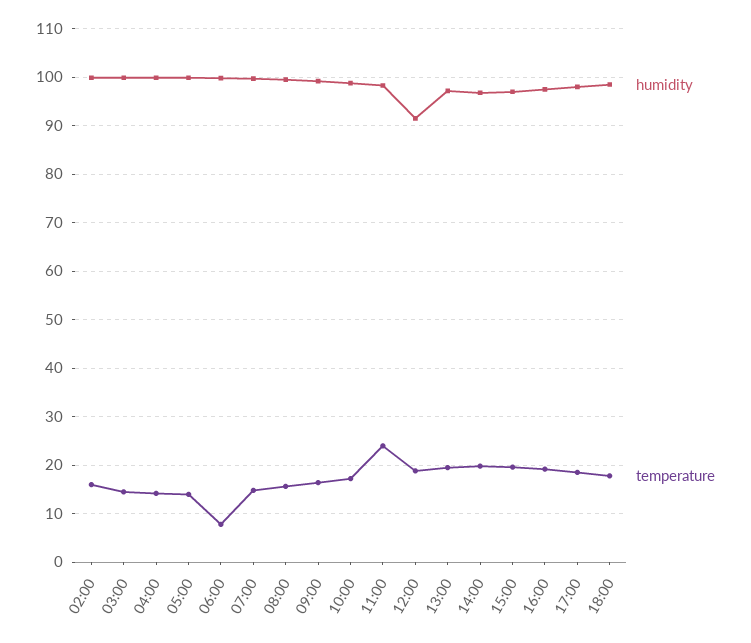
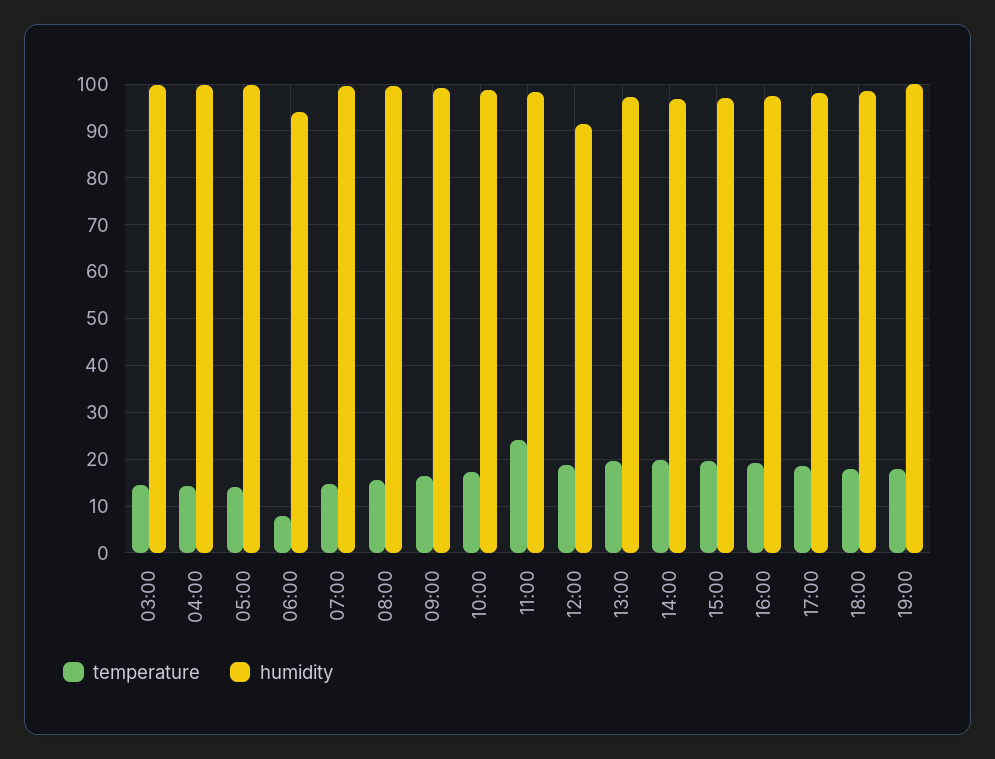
humidity, 02:00: 100 -> none
temperature, 02:00: 16 -> none
humidity, 06:00: 100 -> 94
temperature, 19:00: none -> 18
humidity, 19:00: none -> 100

